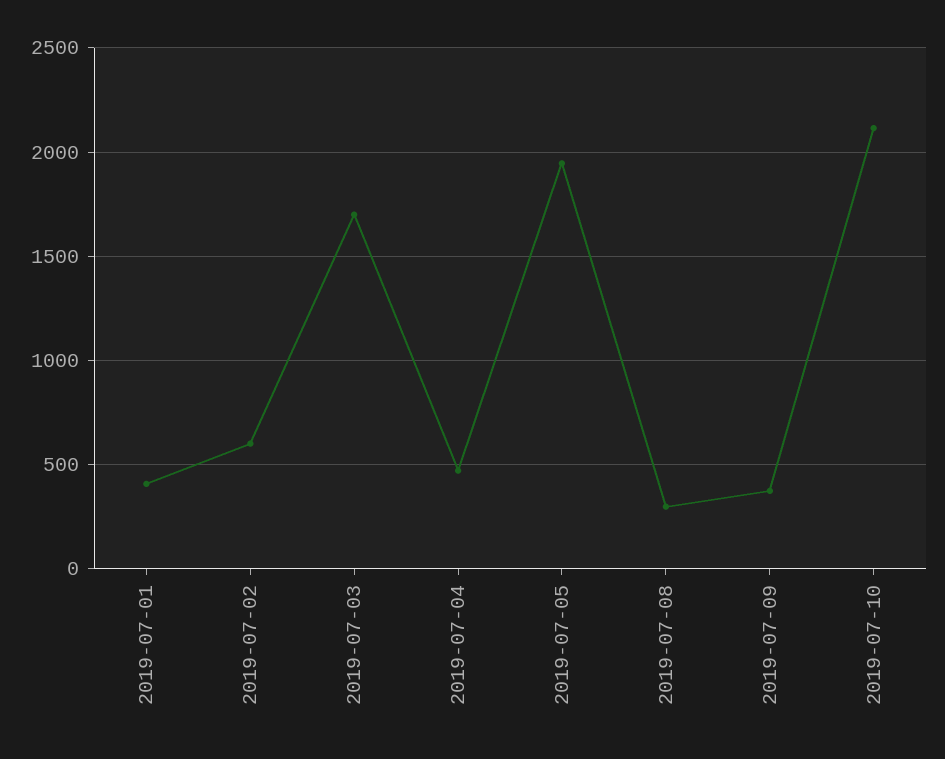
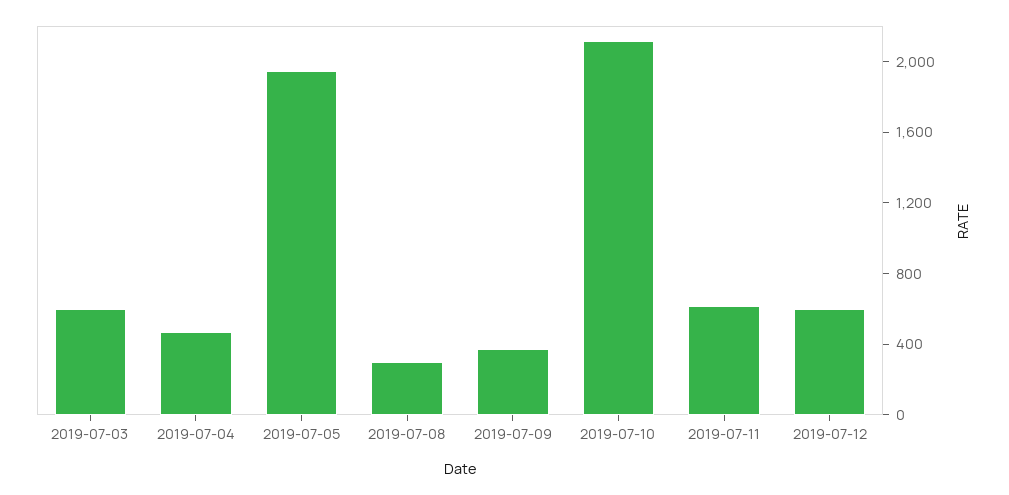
2019-07-01: 400 -> none
2019-07-02: 600 -> none
2019-07-03: 1700 -> 600
2019-07-11: none -> 600
2019-07-12: none -> 600

